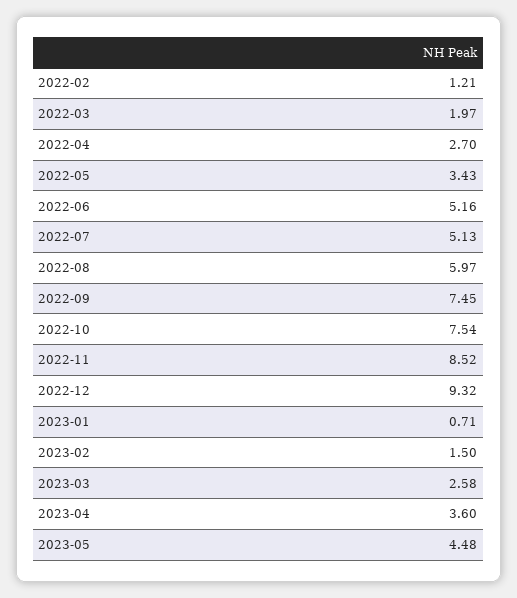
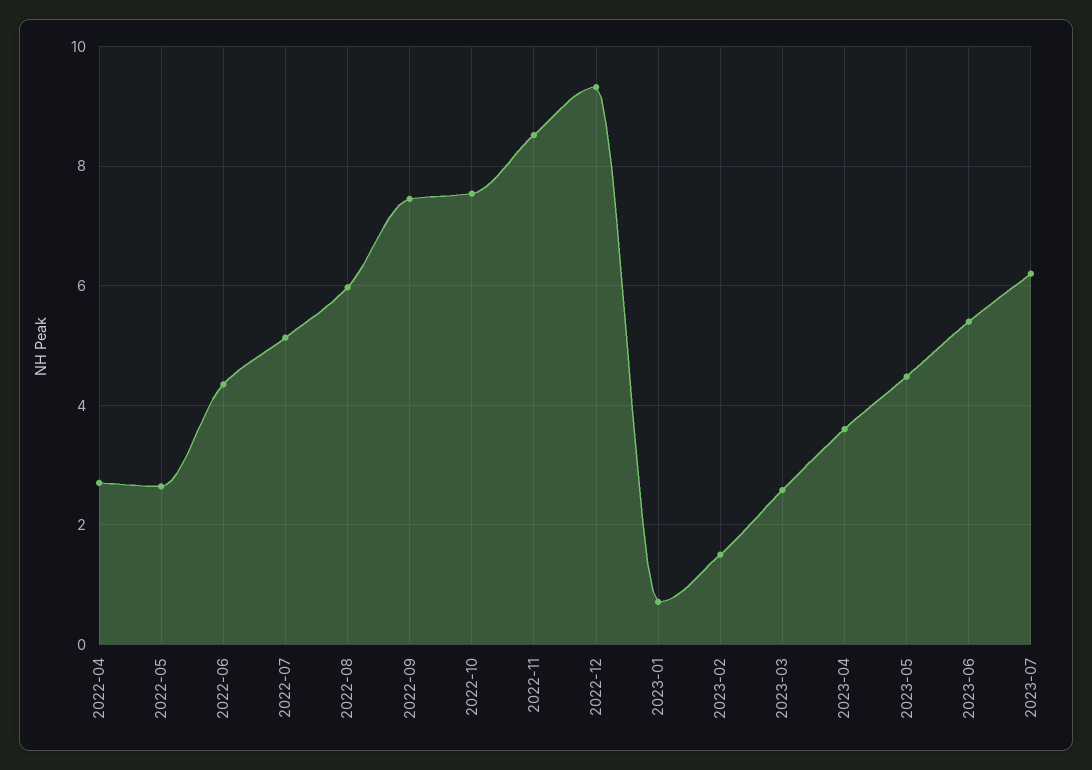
2022-02: 1.21 -> none
2022-03: 1.97 -> none
2022-05: 3.43 -> 2.6
2022-06: 5.16 -> 4.4
2023-06: none -> 5.4
2023-07: none -> 6.2

